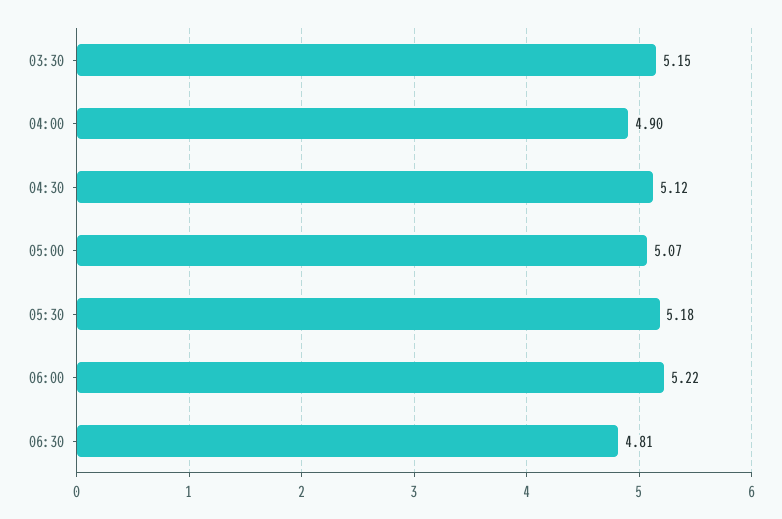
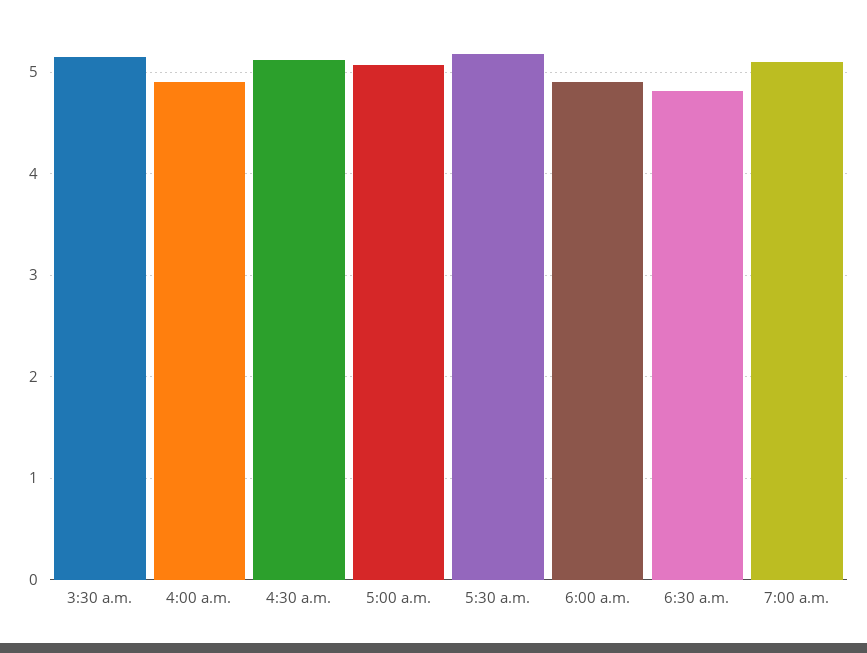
06:00: 5.22 -> 4.9
7:00 a.m.: none -> 5.1

